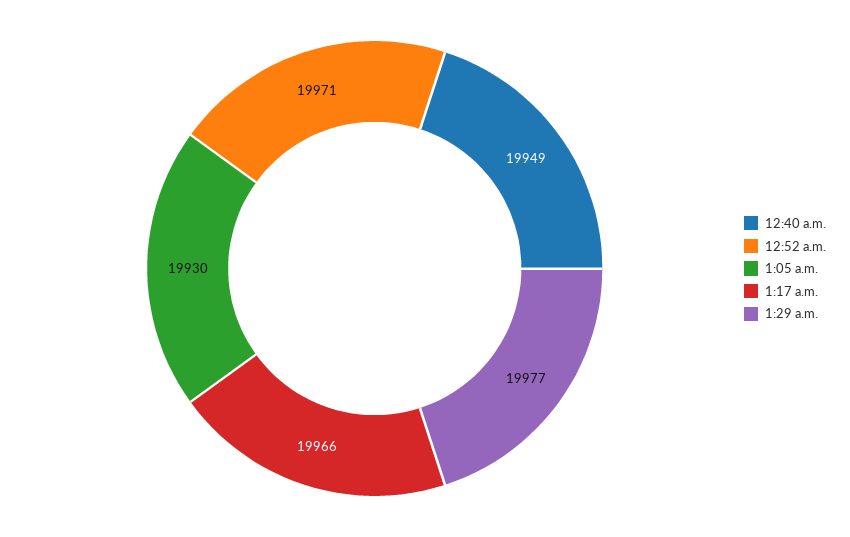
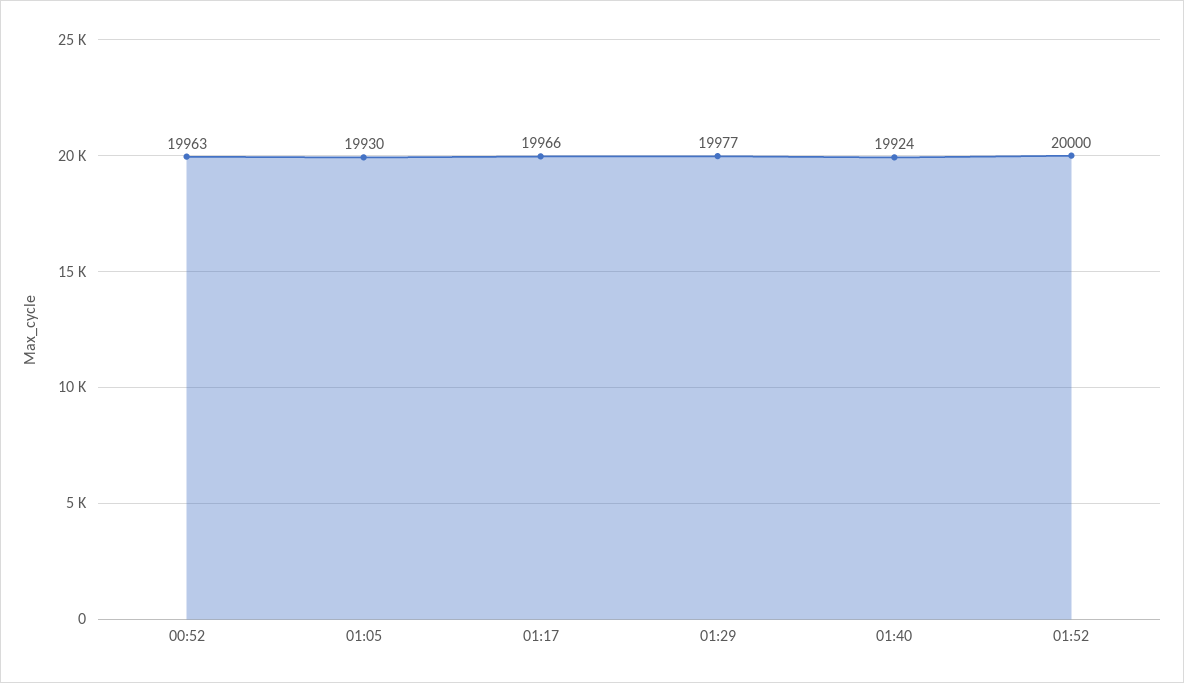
12:40 a.m.: 19949 -> none
12:52 a.m.: 19971 -> 19963
01:40: none -> 19924
01:52: none -> 20000

